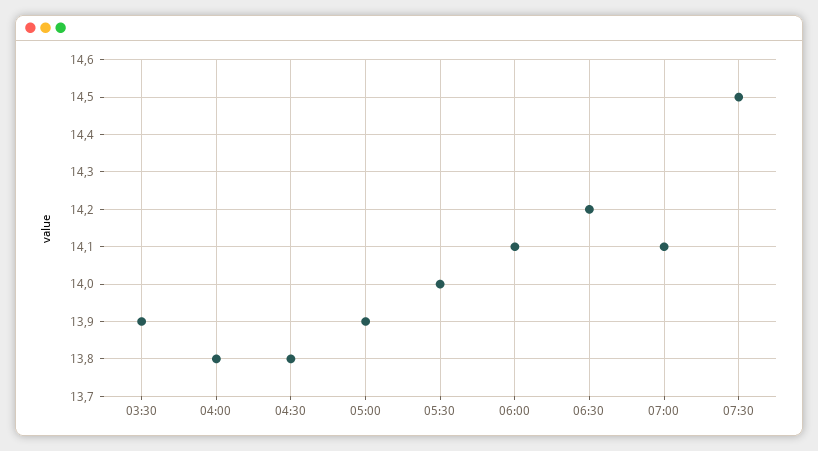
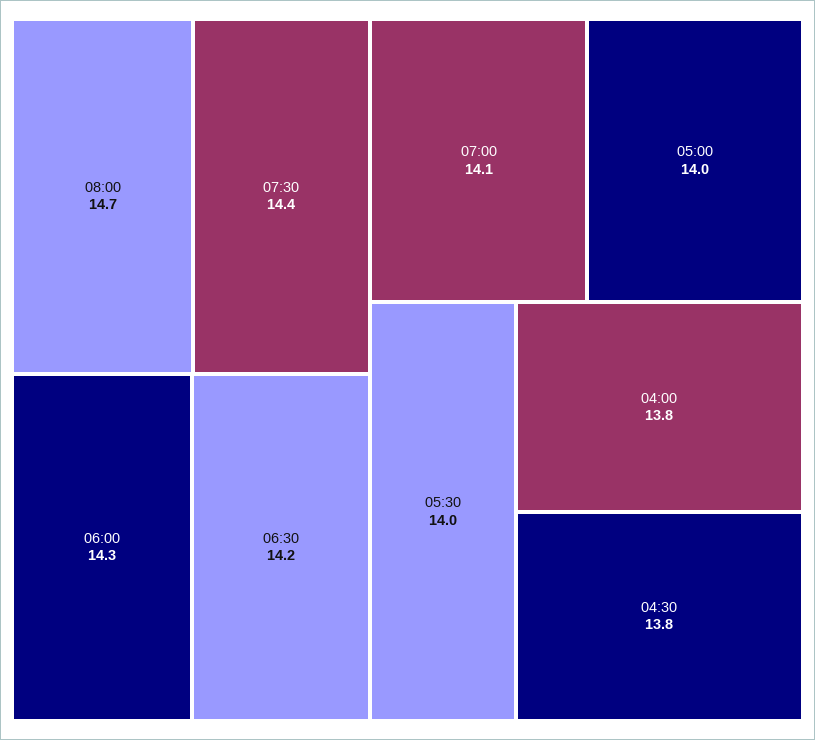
03:30: 13.9 -> none
05:00: 13.9 -> 14
06:00: 14.1 -> 14.3
07:30: 14.5 -> 14.4
08:00: none -> 14.7

